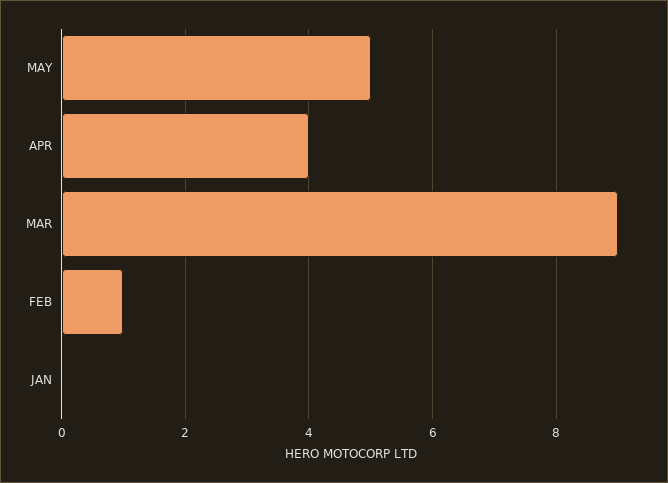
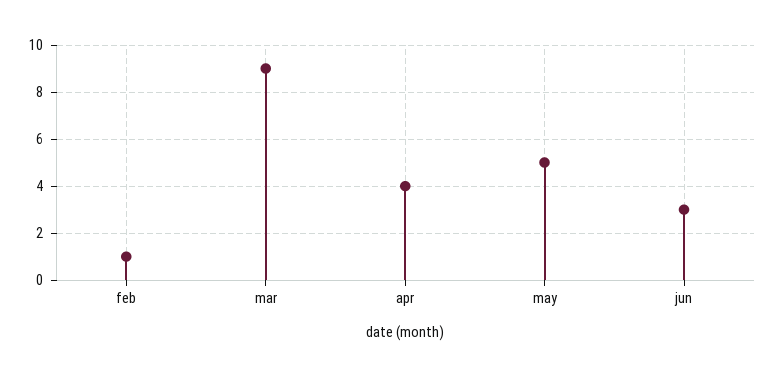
JAN: 0 -> none
jun: none -> 3

